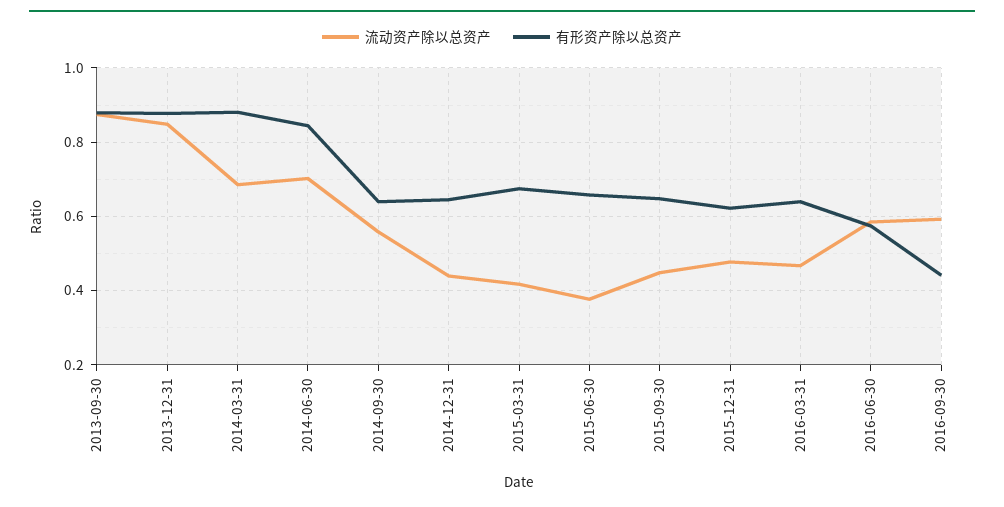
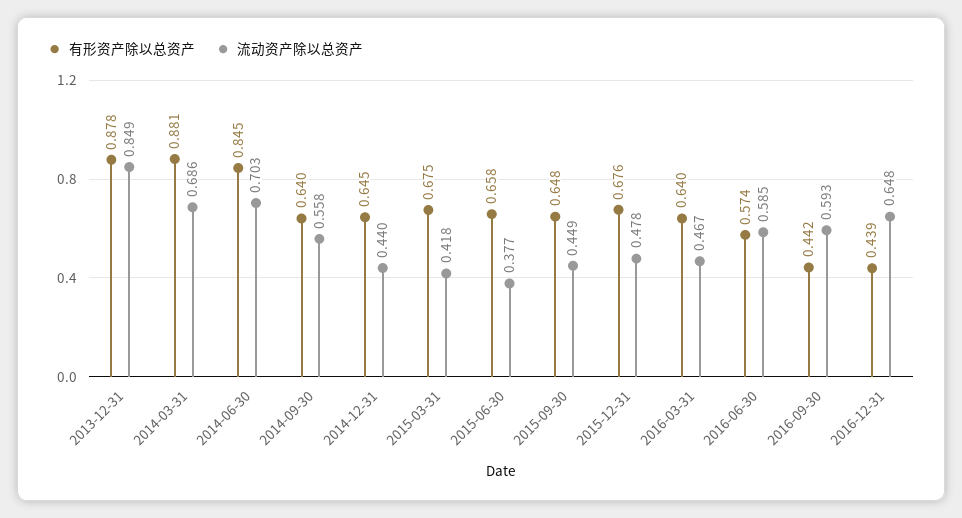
流动资产除以总资产, 2013-09-30: 0.88 -> none
有形资产除以总资产, 2013-09-30: 0.88 -> none
有形资产除以总资产, 2015-12-31: 0.62 -> 0.676
有形资产除以总资产, 2016-12-31: none -> 0.439
流动资产除以总资产, 2016-12-31: none -> 0.648

